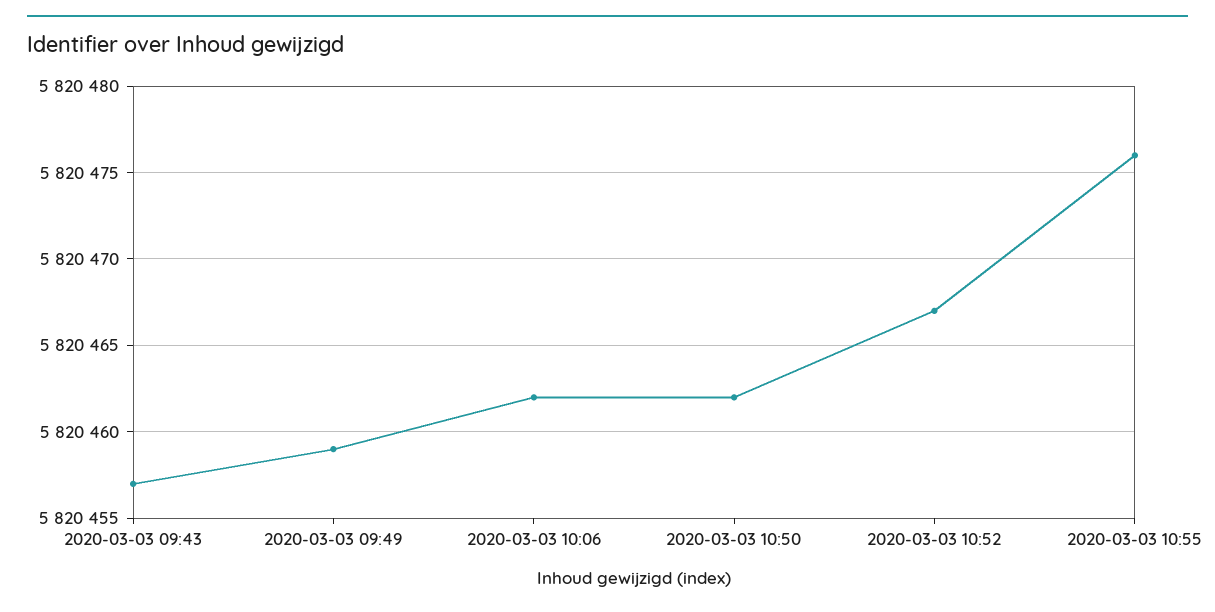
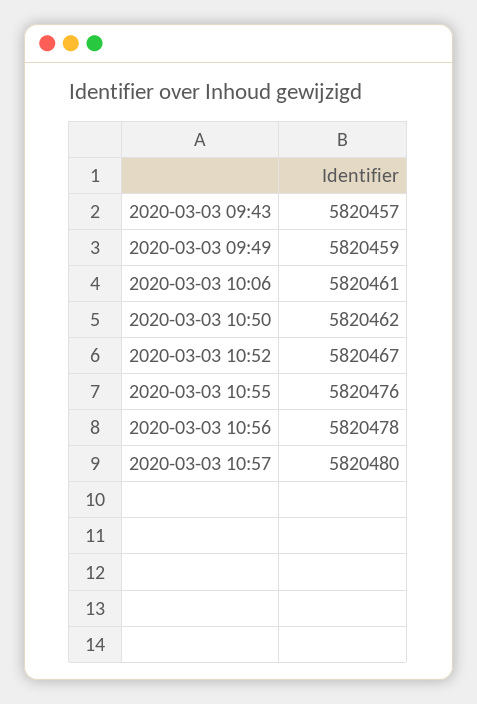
2020-03-03 10:06: 5820462 -> 5820461
2020-03-03 10:56: none -> 5820478
2020-03-03 10:57: none -> 5820480

